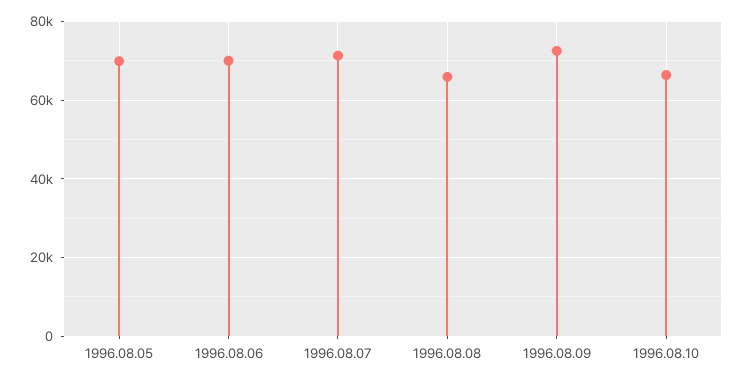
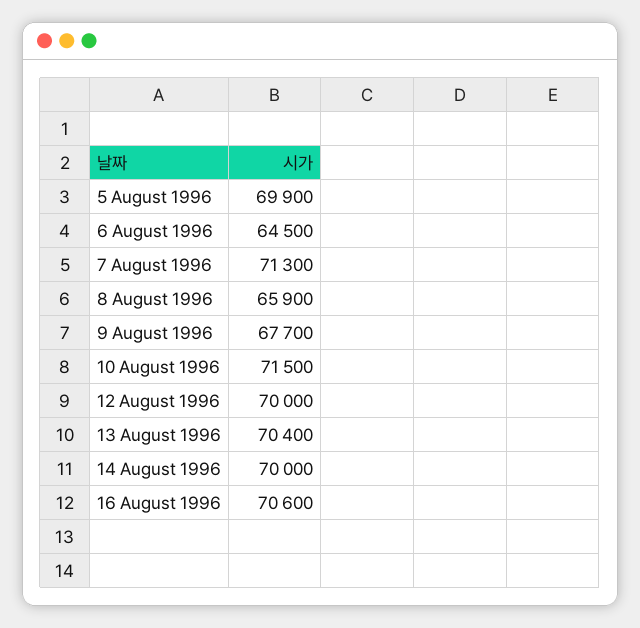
1996.08.06: 70000 -> 64500
1996.08.09: 72000 -> 67700
1996.08.10: 66000 -> 71500
12 August 1996: none -> 70000
13 August 1996: none -> 70400
14 August 1996: none -> 70000
16 August 1996: none -> 70600

